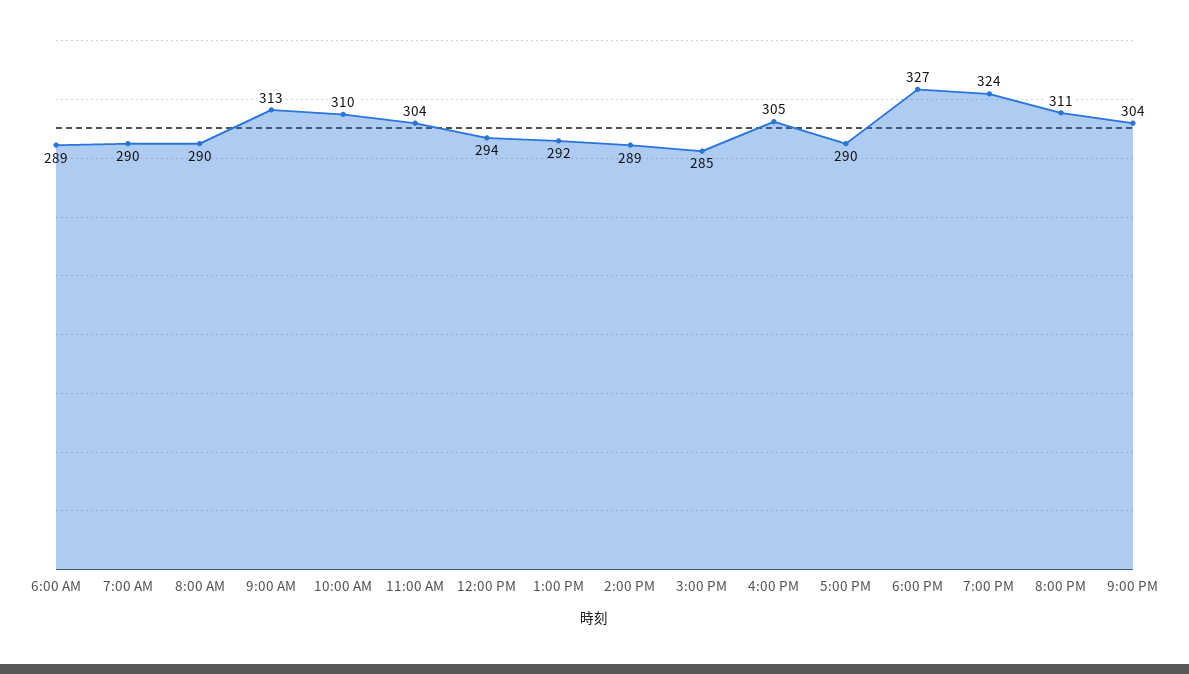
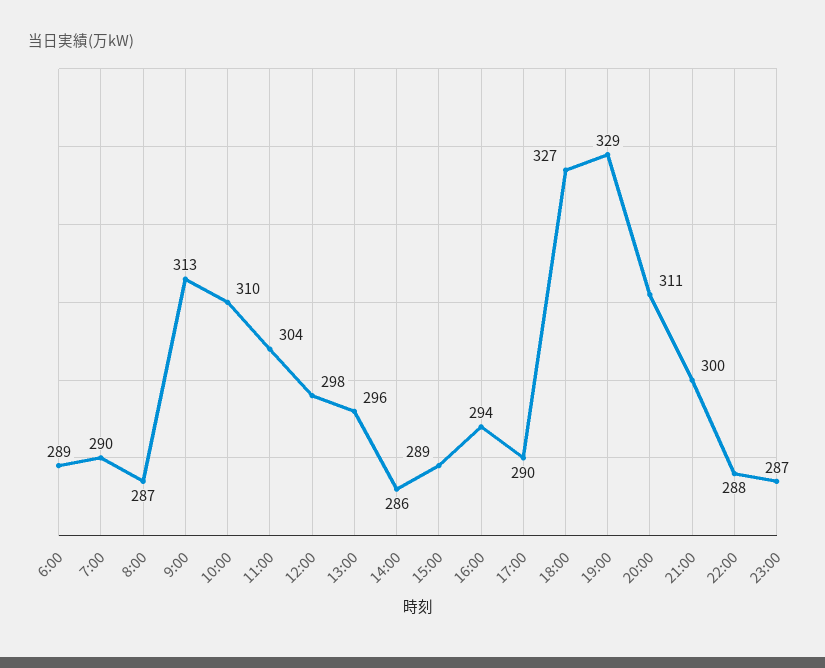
8:00 AM: 290 -> 287
12:00 PM: 294 -> 298
1:00 PM: 292 -> 296
2:00 PM: 289 -> 286
3:00 PM: 285 -> 289
4:00 PM: 305 -> 294
7:00 PM: 324 -> 329
9:00 PM: 304 -> 300
22:00: none -> 288
23:00: none -> 287

